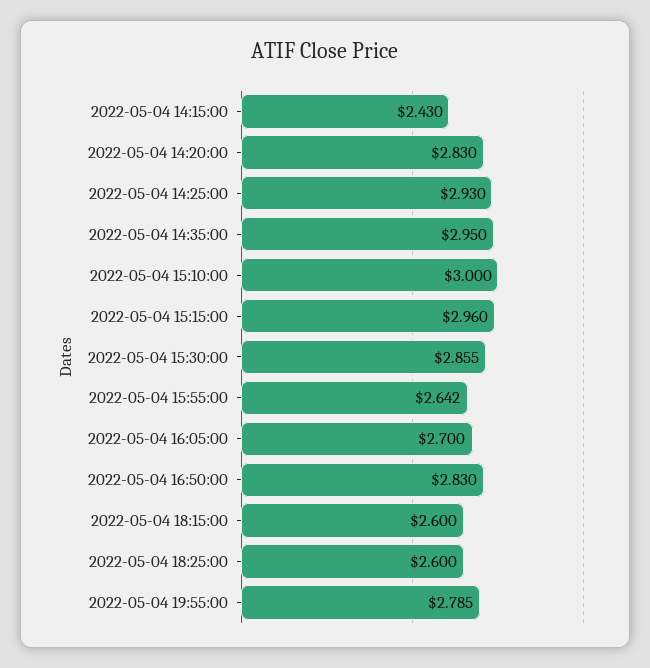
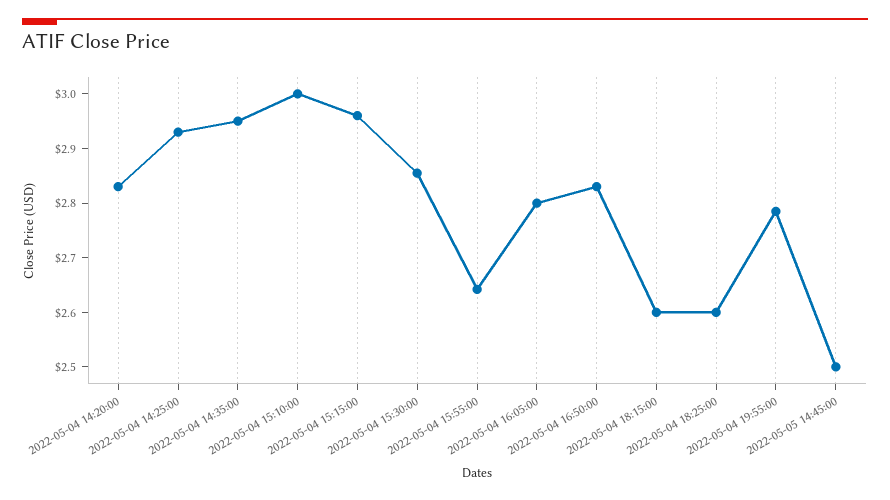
2022-05-04 14:15:00: 2.43 -> none
2022-05-04 16:05:00: 2.7 -> 2.8
2022-05-05 14:45:00: none -> 2.5

